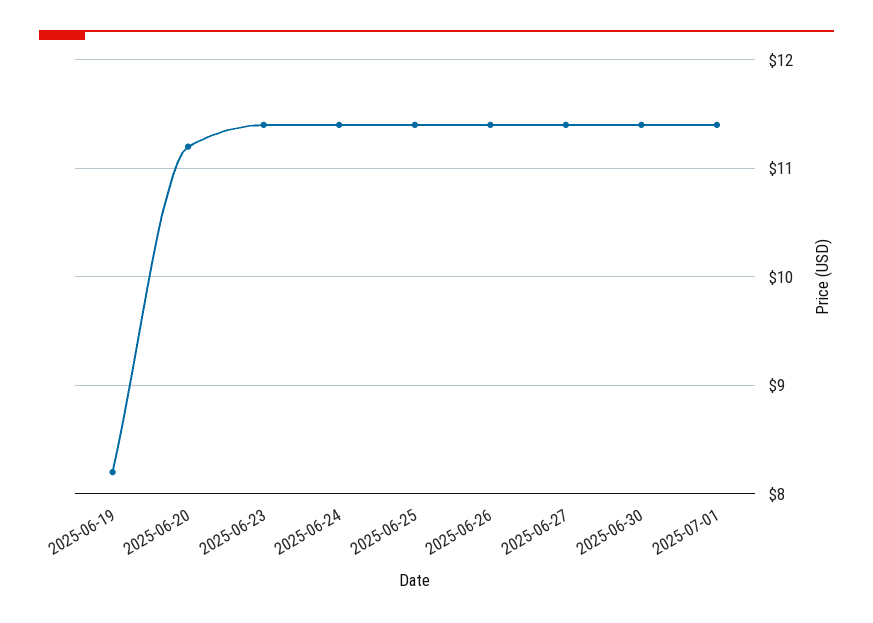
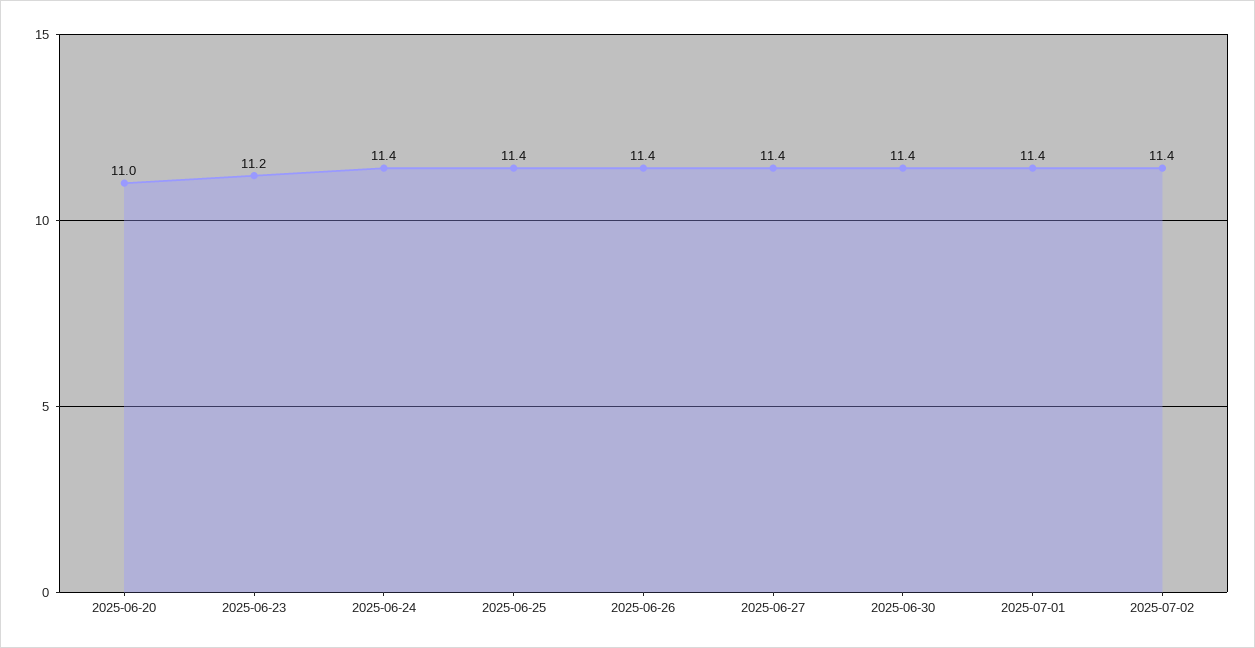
2025-06-19: 8.2 -> none
2025-06-20: 11.2 -> 11
2025-06-23: 11.4 -> 11.2
2025-07-02: none -> 11.4

